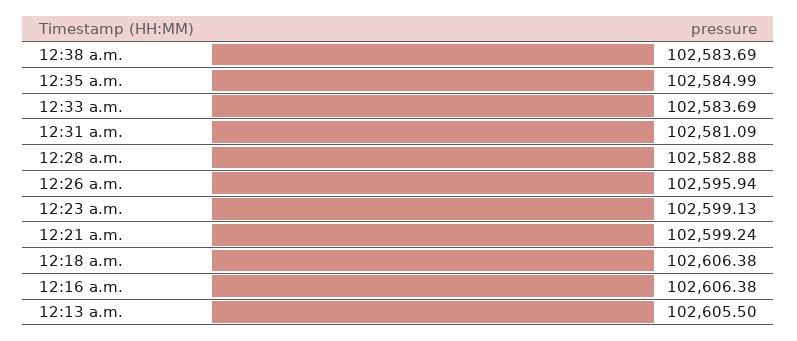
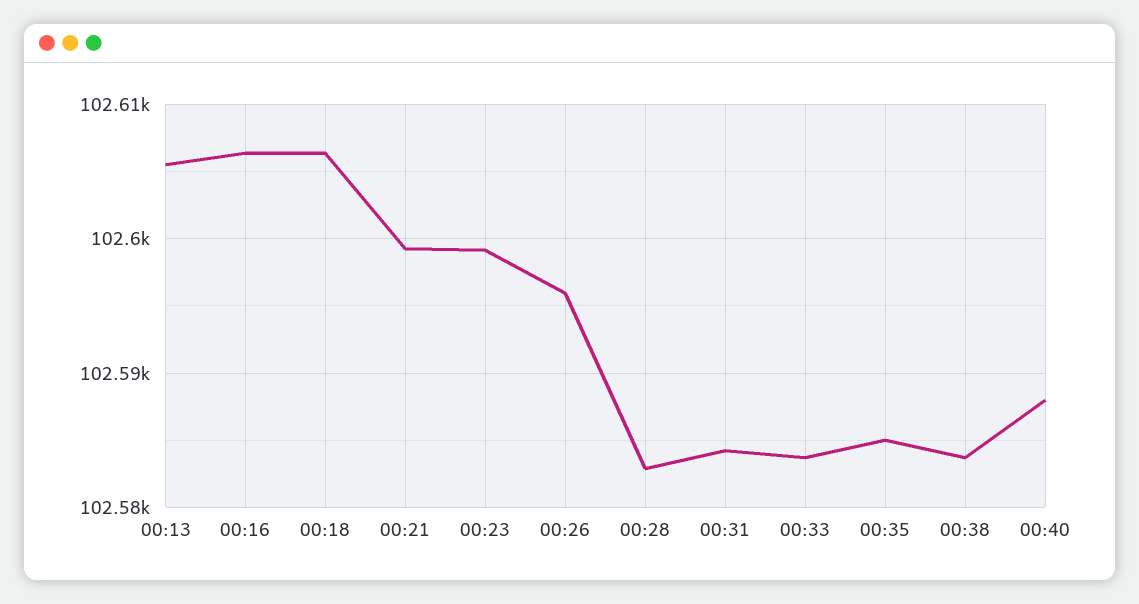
12:31 a.m.: 102581.09 -> 102584
00:40: none -> 102588

